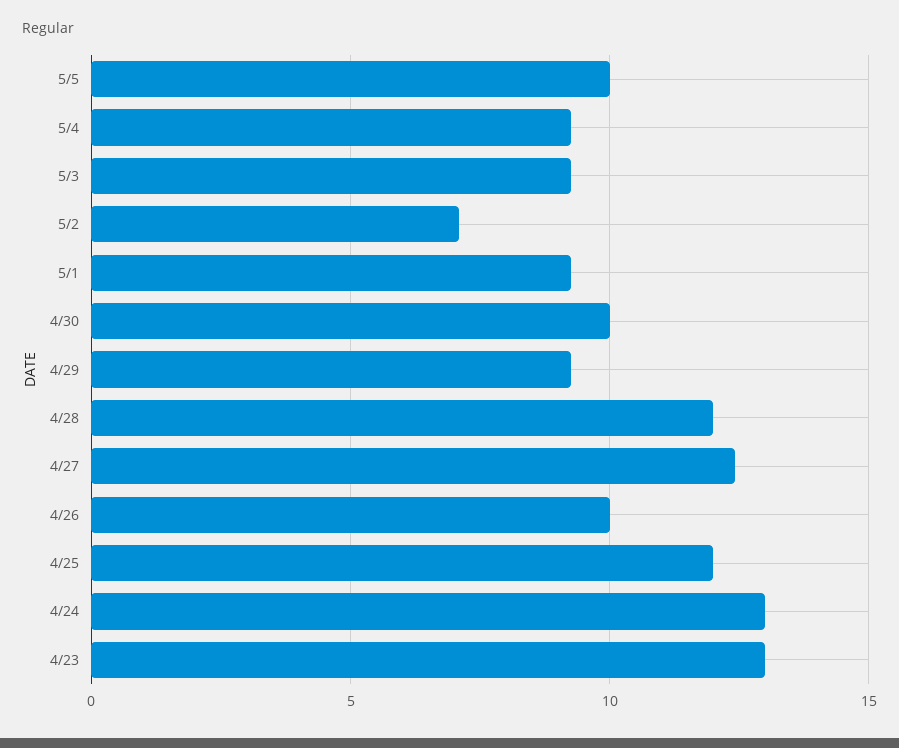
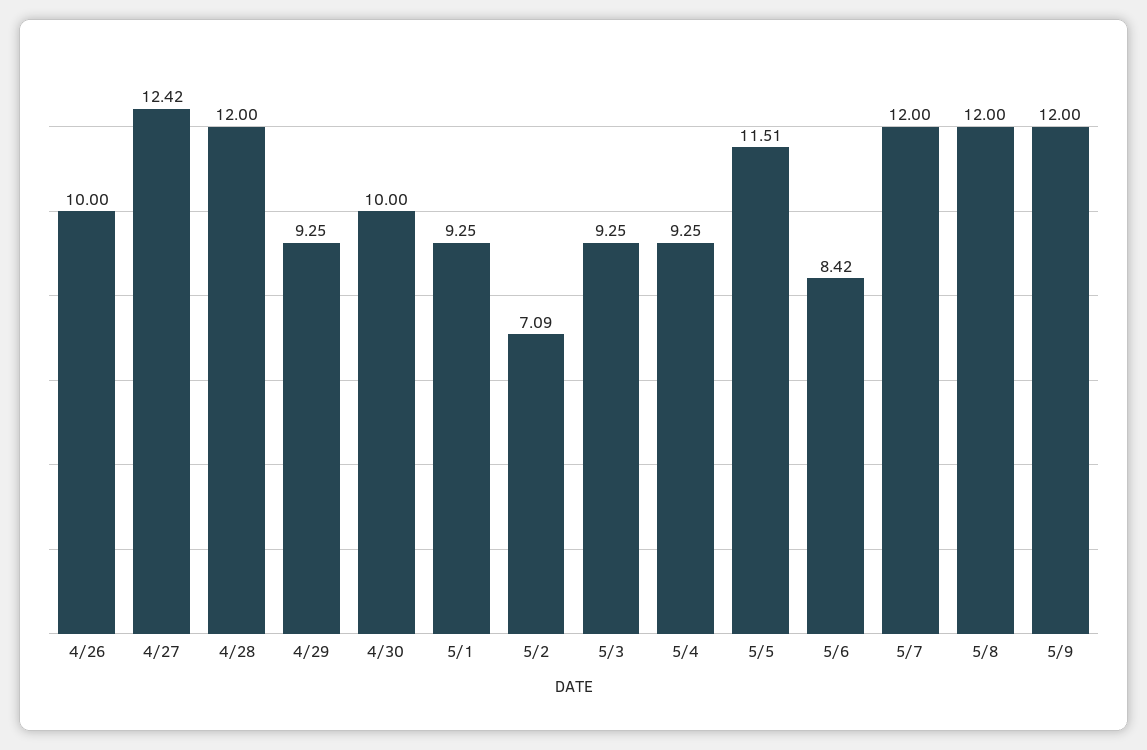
5/5: 10 -> 11.51
4/25: 12 -> none
4/24: 13 -> none
4/23: 13 -> none
5/6: none -> 8.42
5/7: none -> 12
5/8: none -> 12
5/9: none -> 12

